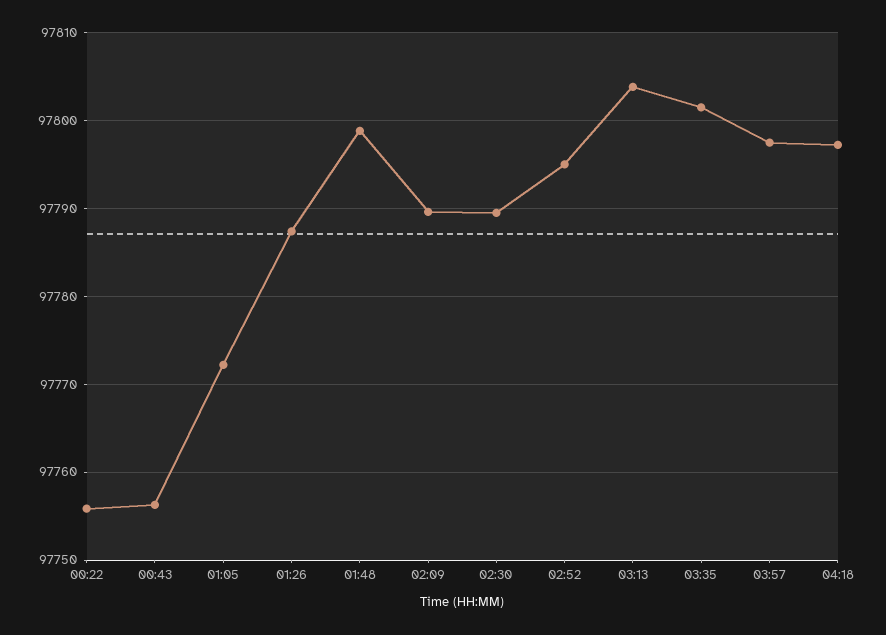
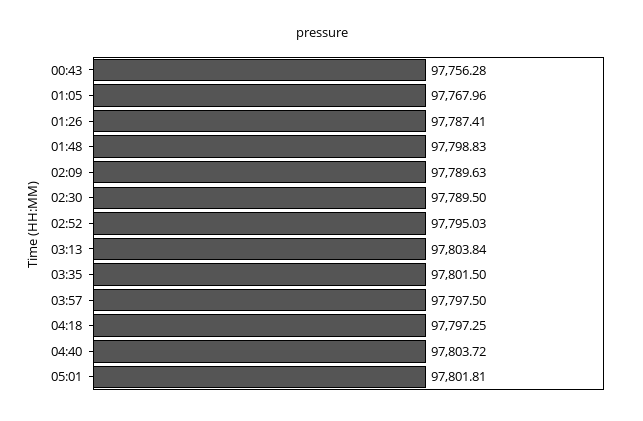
00:22: 97756 -> none
01:05: 97772 -> 97767.96
04:40: none -> 97803.72
05:01: none -> 97801.81

